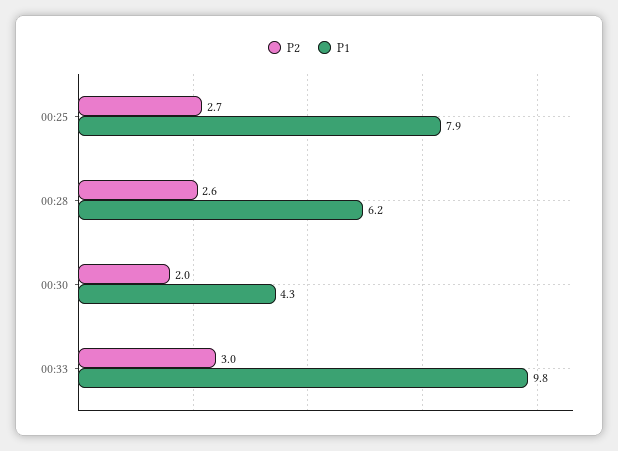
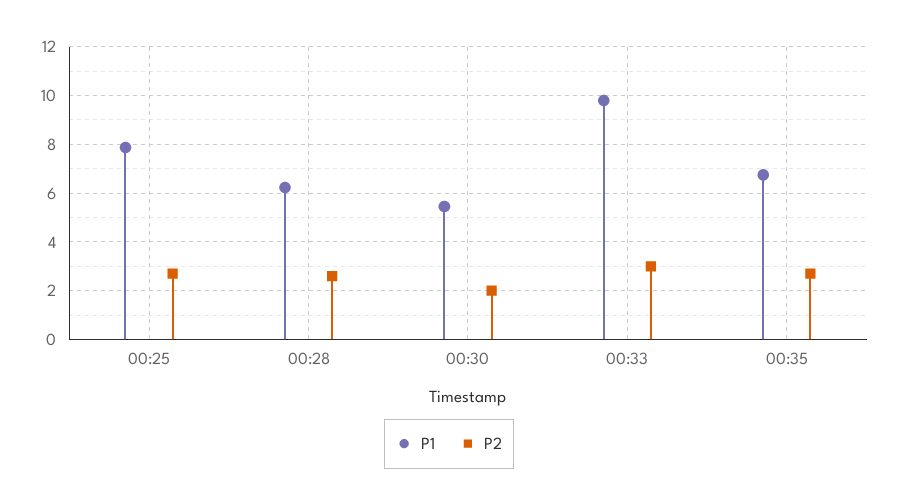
P1, 00:30: 4.3 -> 5.5
P1, 00:35: none -> 6.75
P2, 00:35: none -> 2.75

